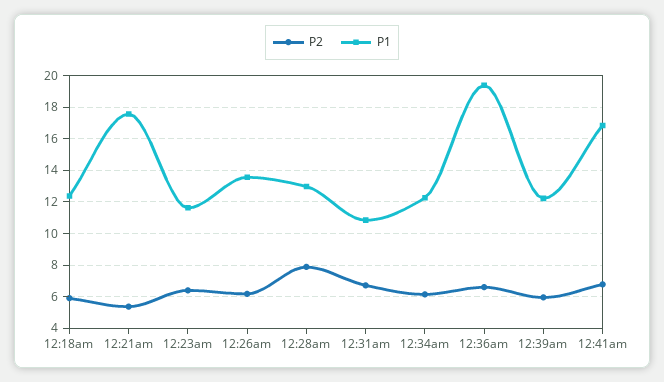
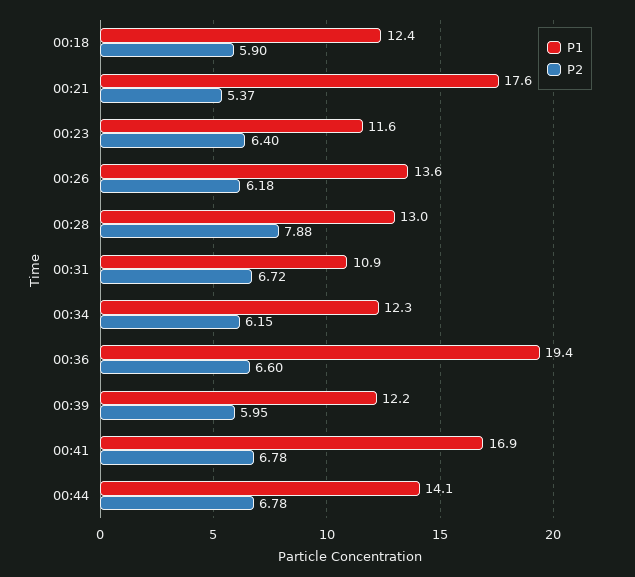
P1, 00:44: none -> 14.1
P2, 00:44: none -> 6.78

